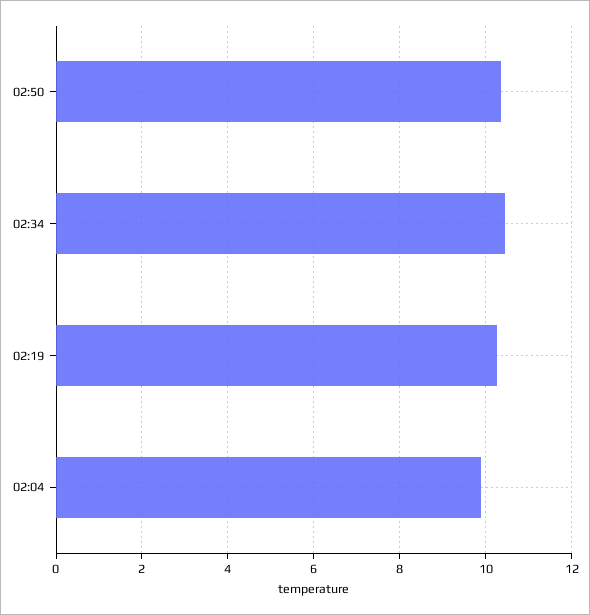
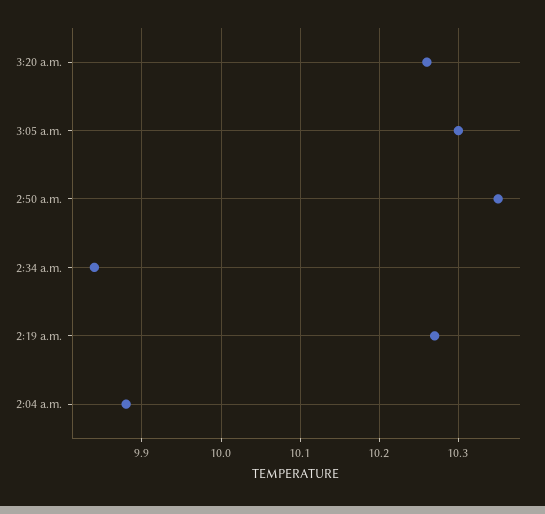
02:34: 10.4 -> 9.84
3:20 a.m.: none -> 10.26
3:05 a.m.: none -> 10.3

